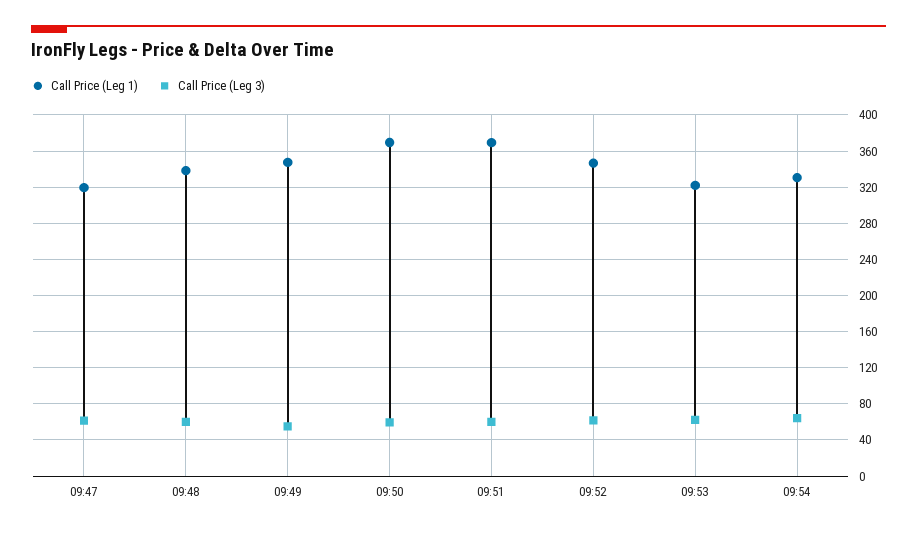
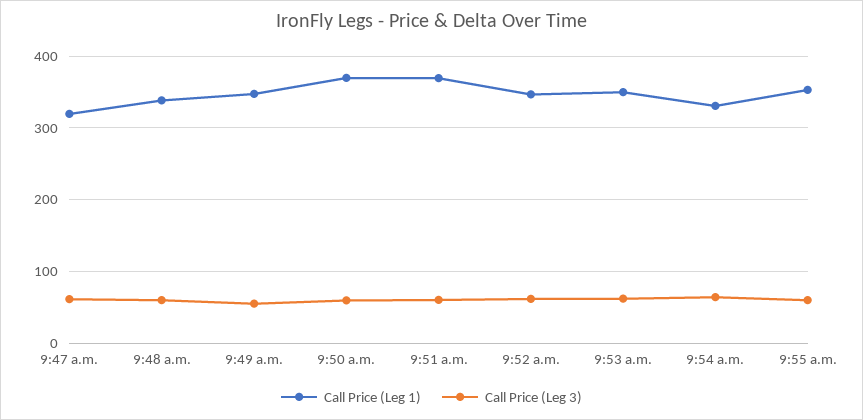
Call Price (Leg 1), 09:53: 320 -> 350
Call Price (Leg 1), 9:55 a.m.: none -> 350
Call Price (Leg 3), 9:55 a.m.: none -> 60

